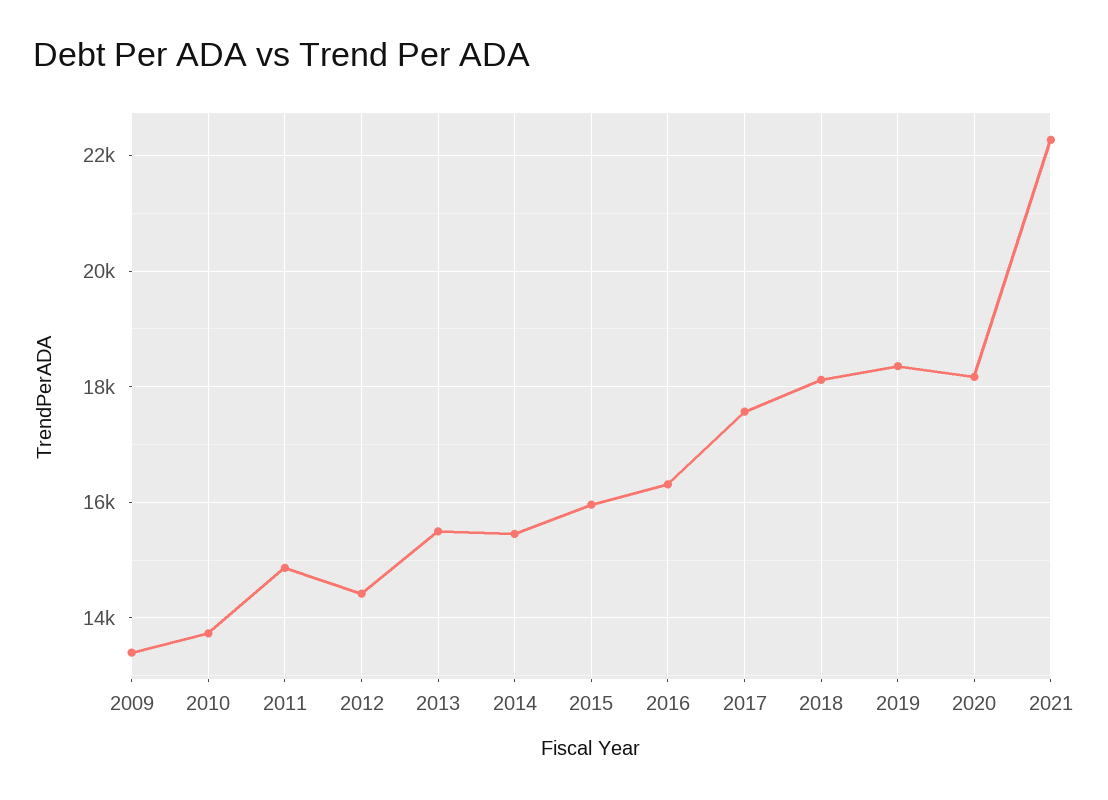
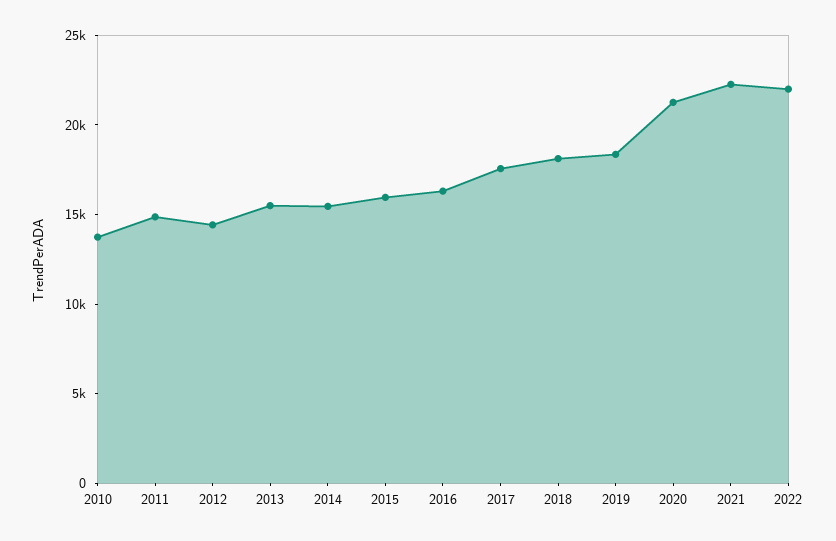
2009: 13400 -> none
2020: 18200 -> 21000
2022: none -> 22000

